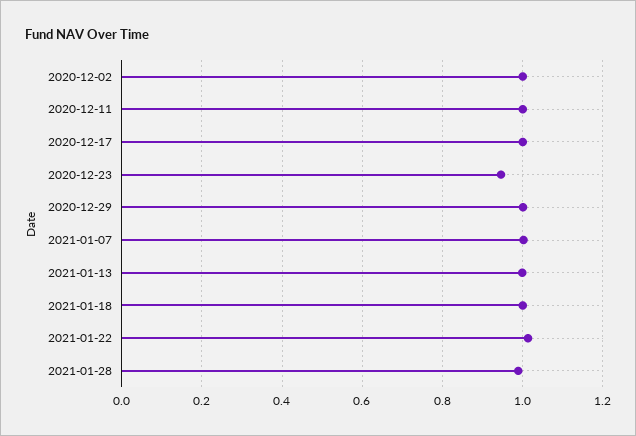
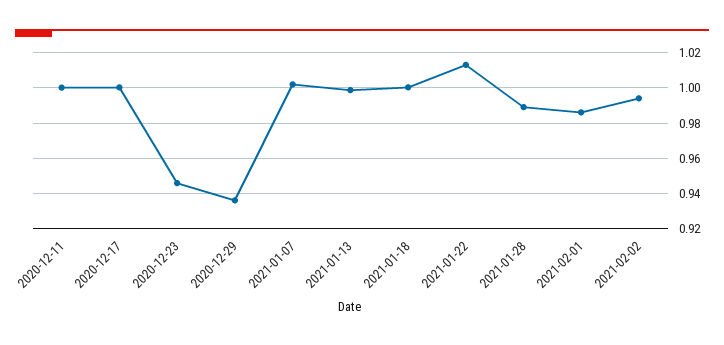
2020-12-02: 1 -> none
2020-12-29: 1 -> 0.935
2021-02-01: none -> 0.985
2021-02-02: none -> 0.995

